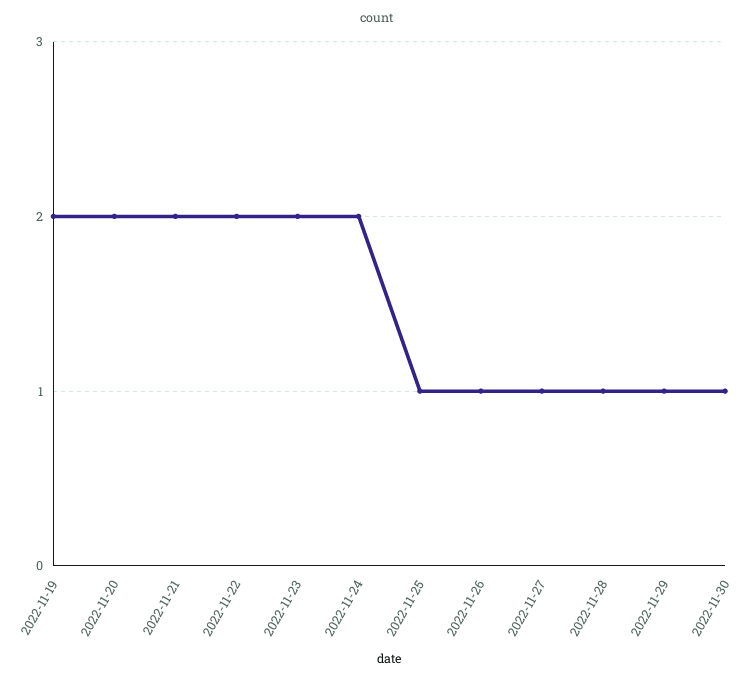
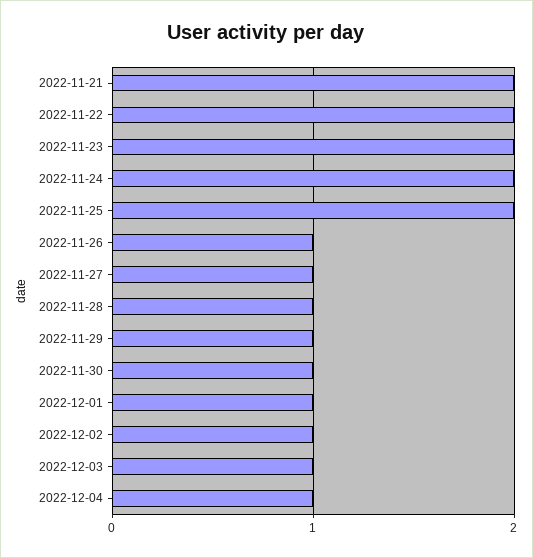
2022-11-19: 2 -> none
2022-11-20: 2 -> none
2022-11-25: 1 -> 2
2022-12-01: none -> 1
2022-12-02: none -> 1
2022-12-03: none -> 1
2022-12-04: none -> 1

